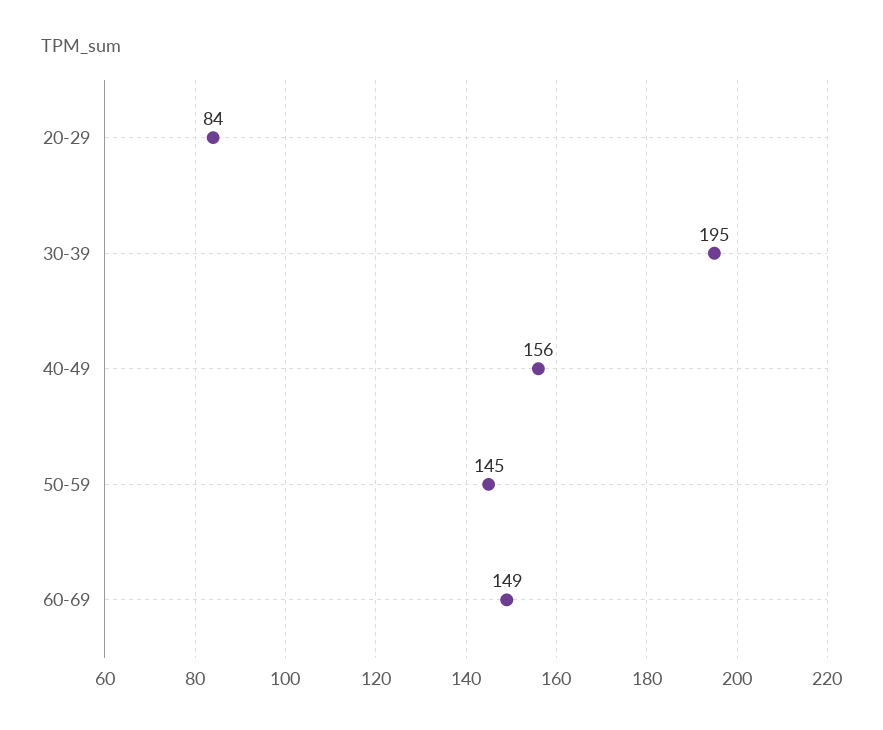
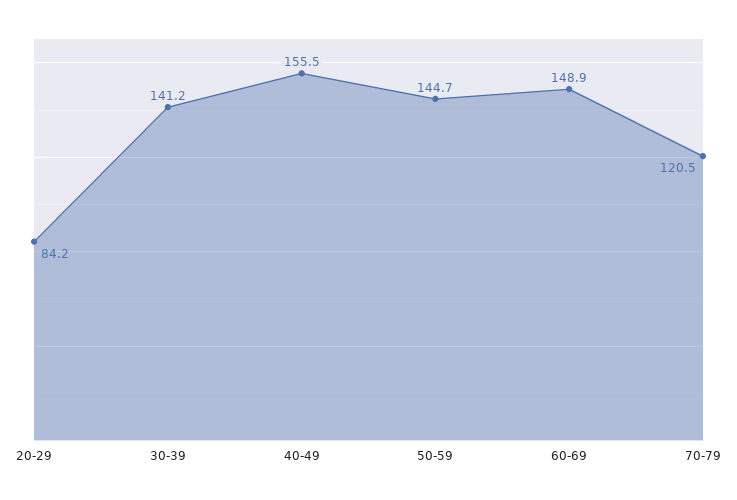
30-39: 195 -> 141.2
70-79: none -> 120.5

